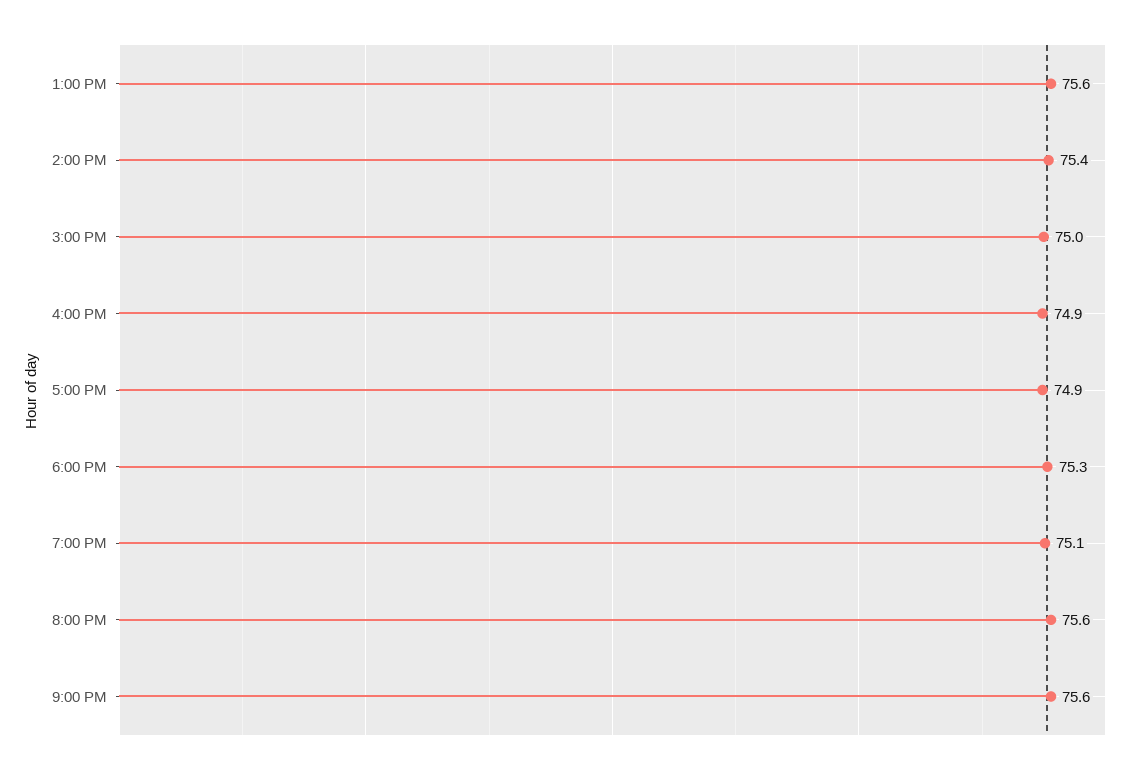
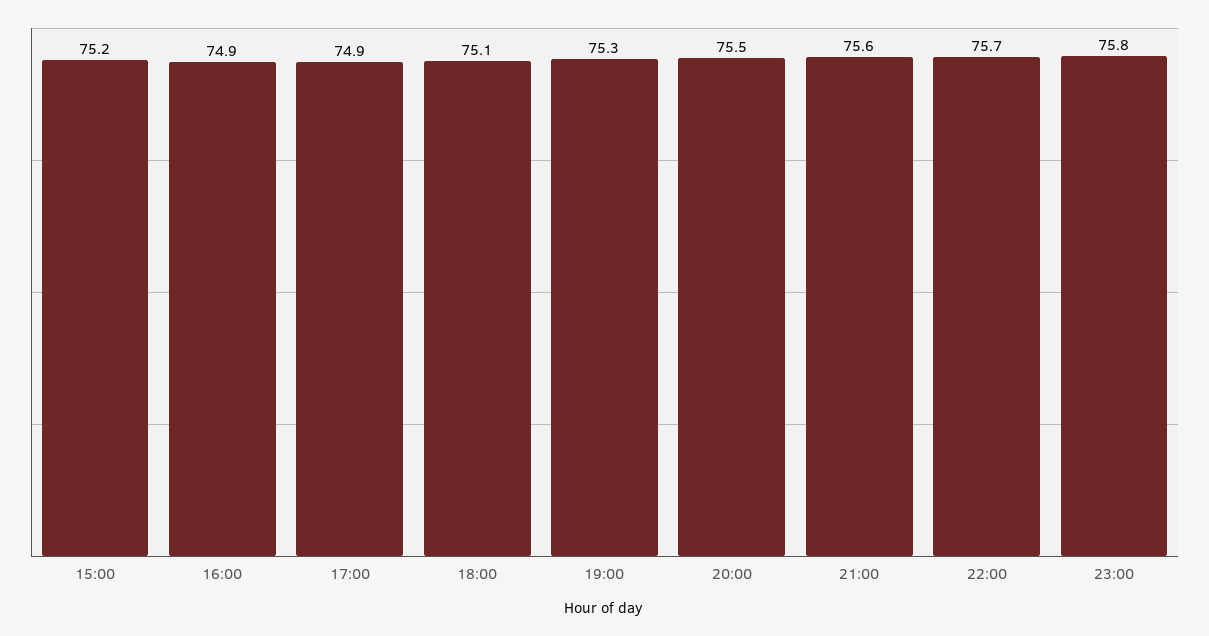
1:00 PM: 75.6 -> none
2:00 PM: 75.4 -> none
3:00 PM: 75 -> 75.2
6:00 PM: 75.3 -> 75.1
7:00 PM: 75.1 -> 75.3
8:00 PM: 75.6 -> 75.5
22:00: none -> 75.7
23:00: none -> 75.8

